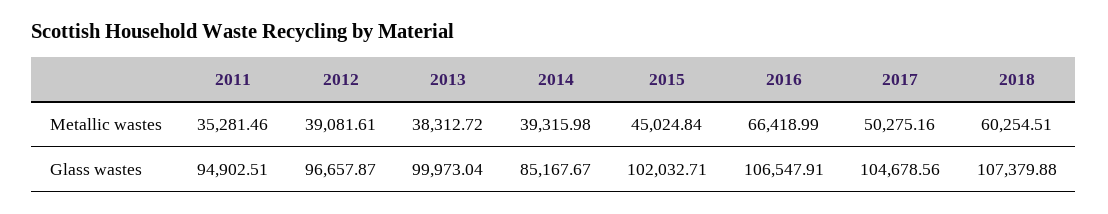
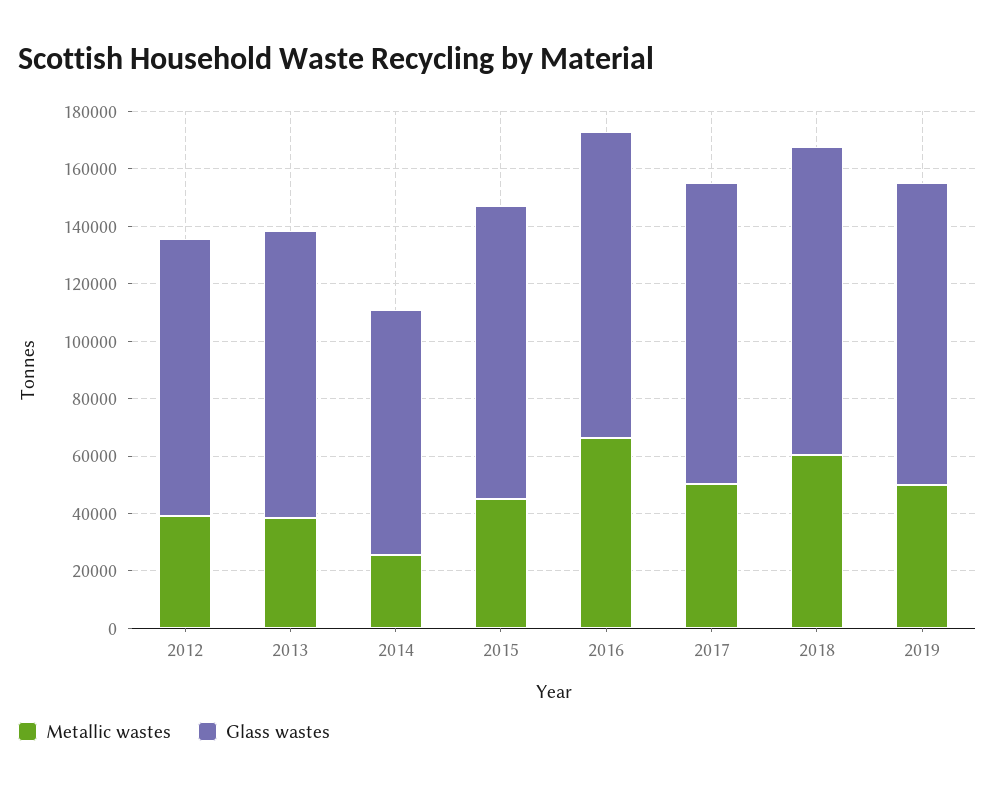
Metallic wastes, 2011: 35281.46 -> none
Metallic wastes, 2014: 39315.98 -> 25000
Glass wastes, 2011: 94902.51 -> none
Metallic wastes, 2019: none -> 50000
Glass wastes, 2019: none -> 105000

